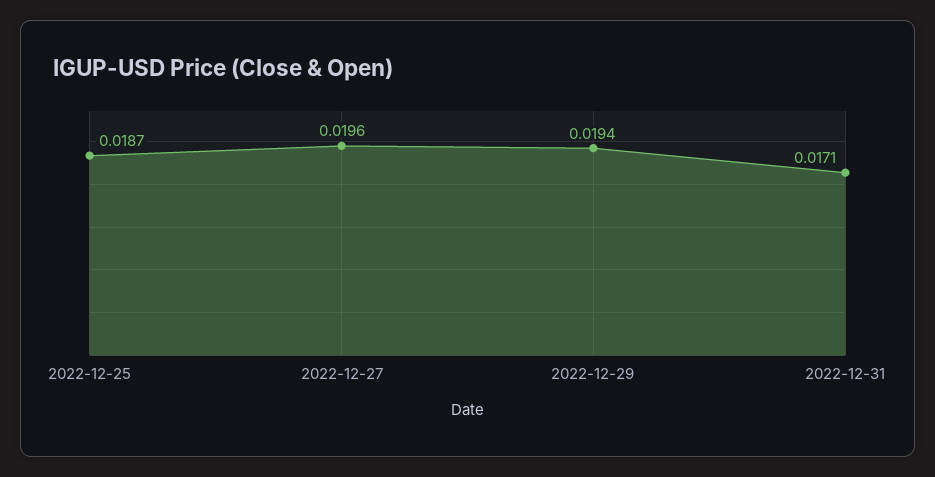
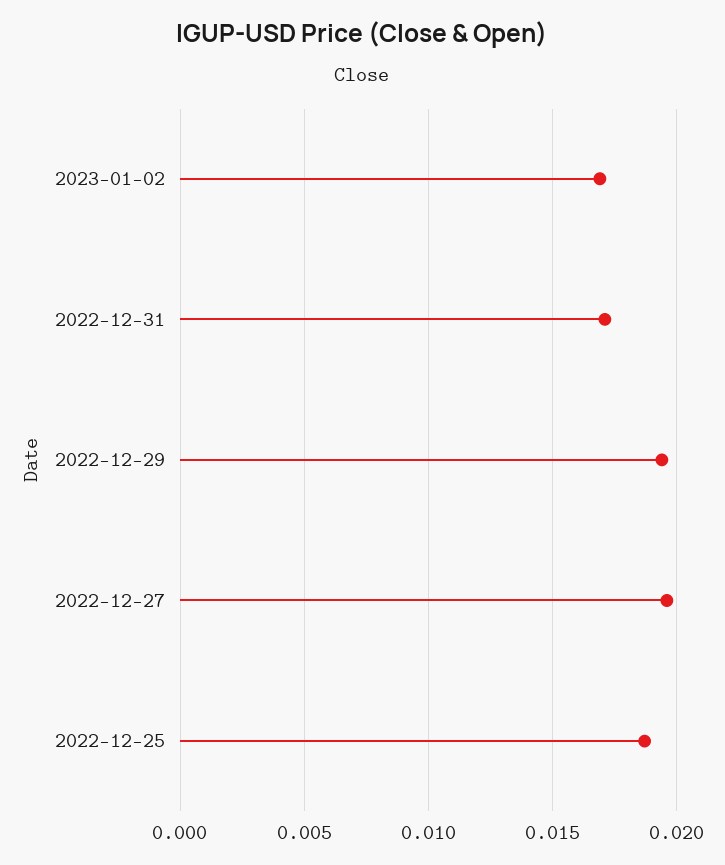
2023-01-02: none -> 0.017

